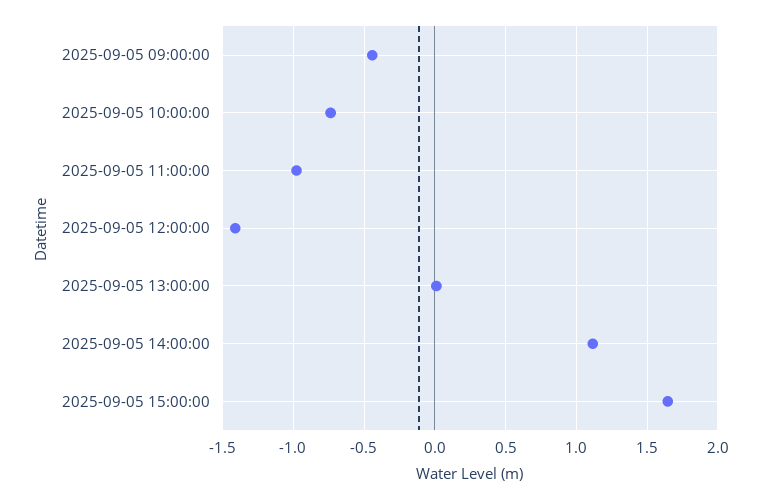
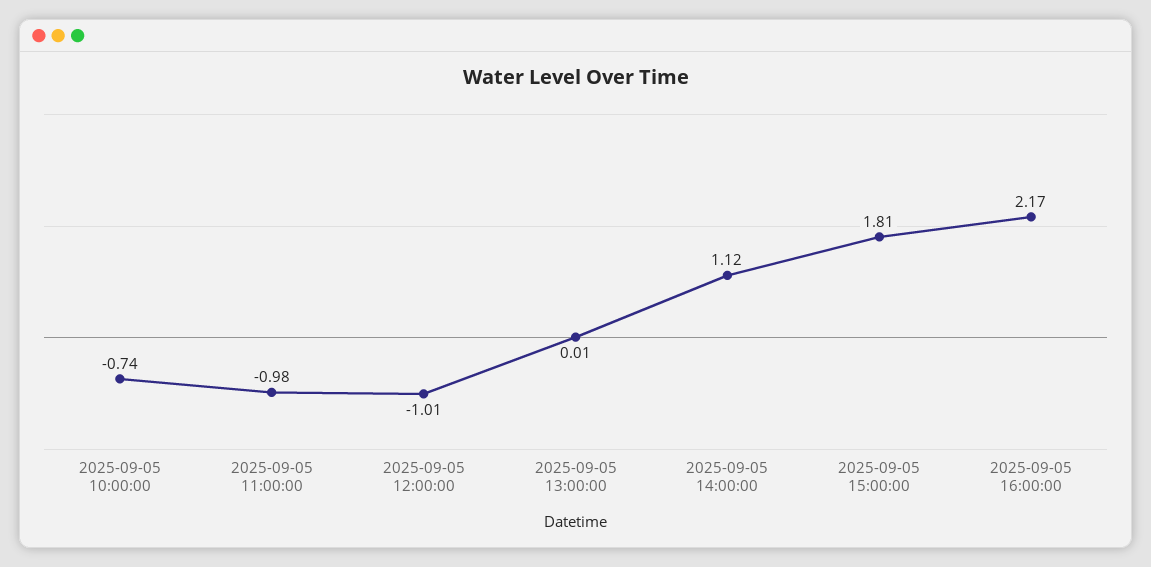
2025-09-05 09:00:00: -0.45 -> none
2025-09-05 12:00:00: -1.4 -> -1.01
2025-09-05 15:00:00: 1.65 -> 1.81
2025-09-05 16:00:00: none -> 2.17

